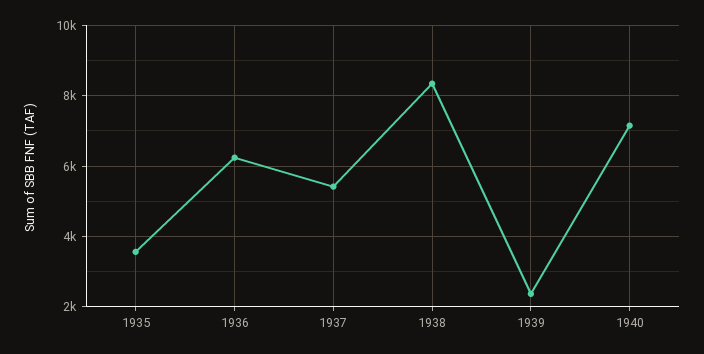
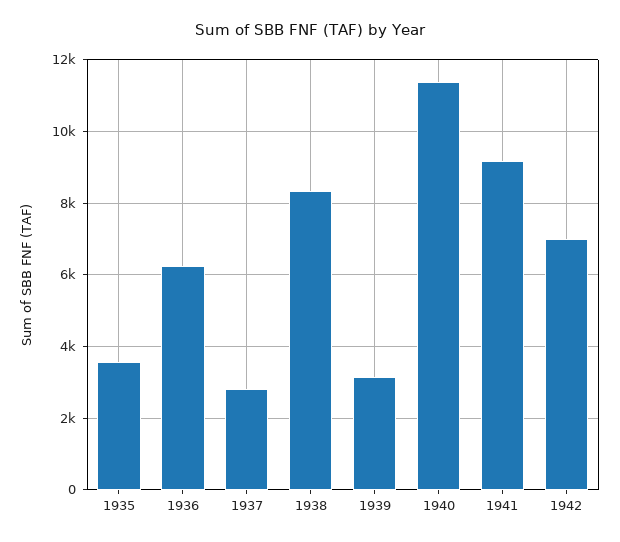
1937: 5400 -> 2800
1939: 2400 -> 3200
1940: 7200 -> 11400
1941: none -> 9200
1942: none -> 7000

